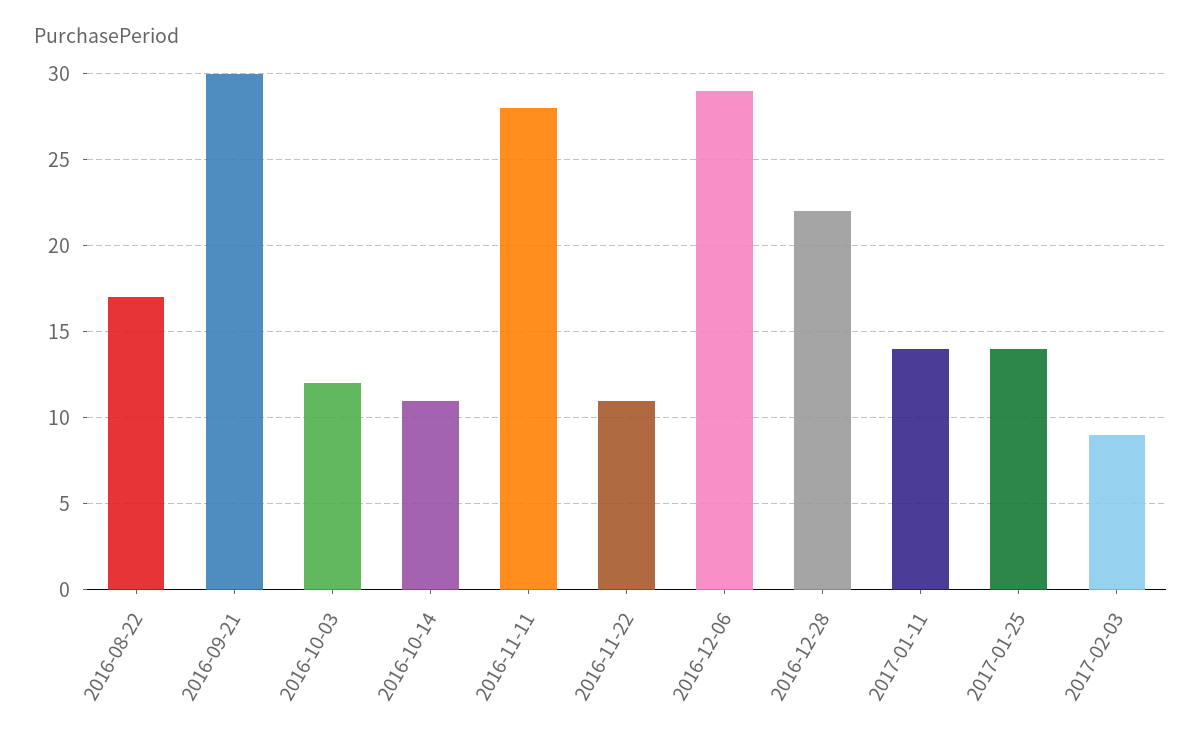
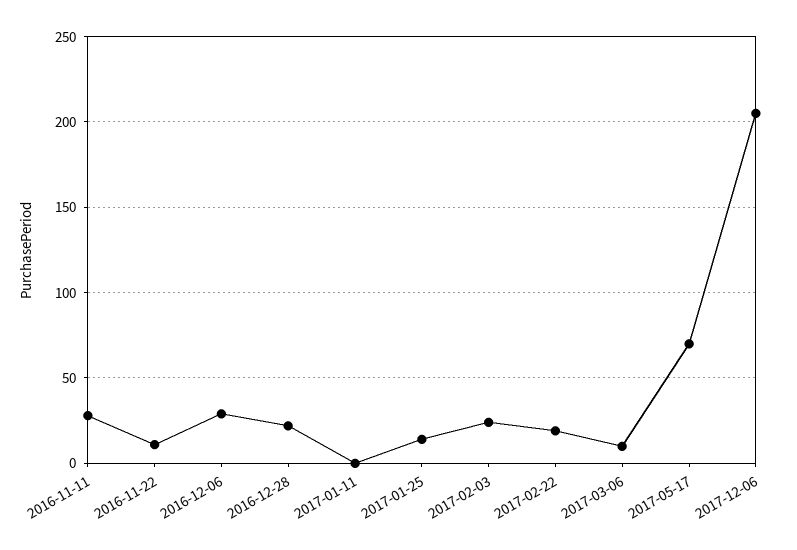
2016-08-22: 17 -> none
2016-09-21: 30 -> none
2016-10-03: 12 -> none
2016-10-14: 11 -> none
2017-01-11: 14 -> 0
2017-02-03: 9 -> 25
2017-02-22: none -> 20
2017-03-06: none -> 10
2017-05-17: none -> 70
2017-12-06: none -> 205

